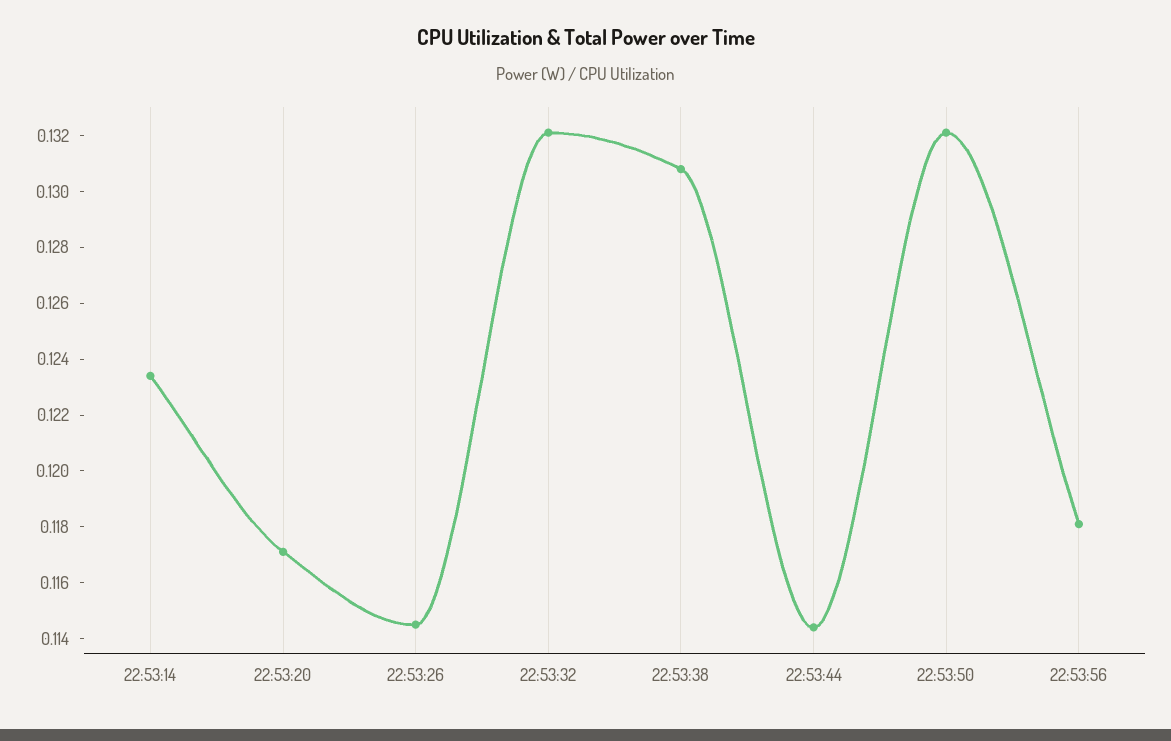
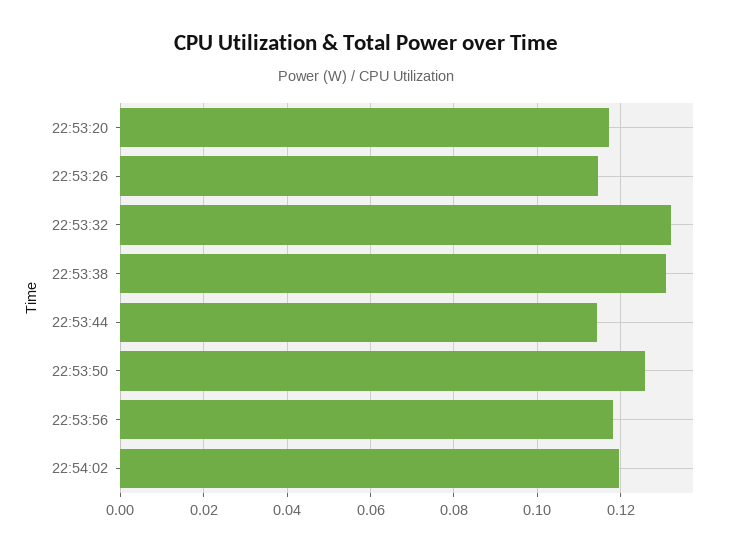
22:53:14: 0.1235 -> none
22:53:50: 0.132 -> 0.126
22:54:02: none -> 0.12

